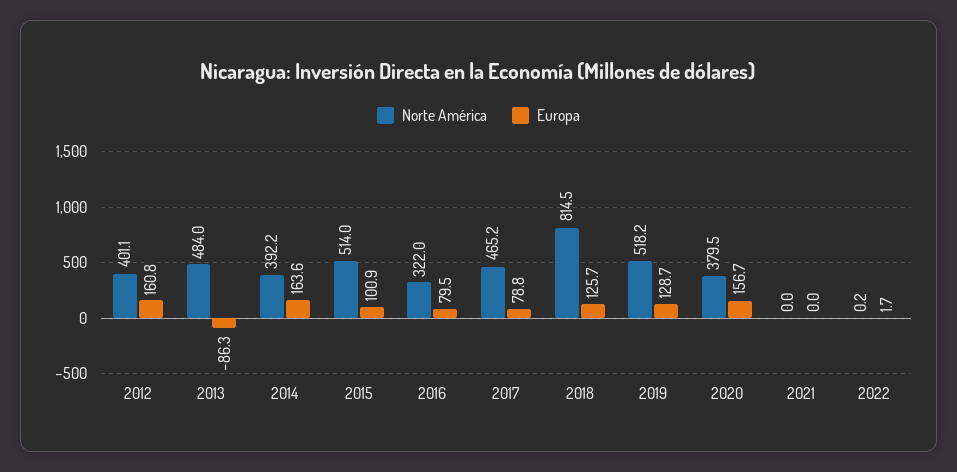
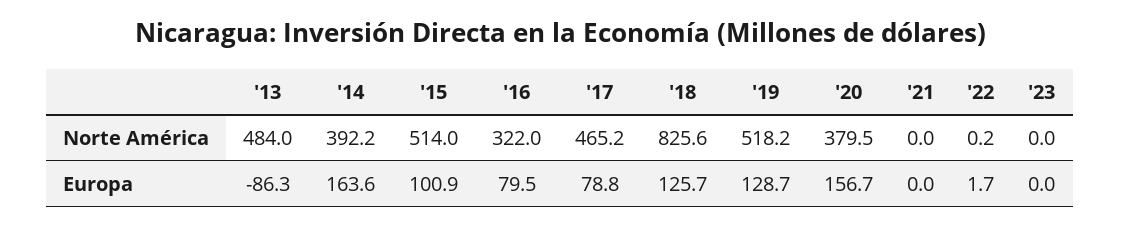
Norte América, 2012: 401.1 -> none
Europa, 2012: 160.8 -> none
Norte América, 2018: 814.5 -> 825.6
Norte América, '23: none -> 0
Europa, '23: none -> 0

